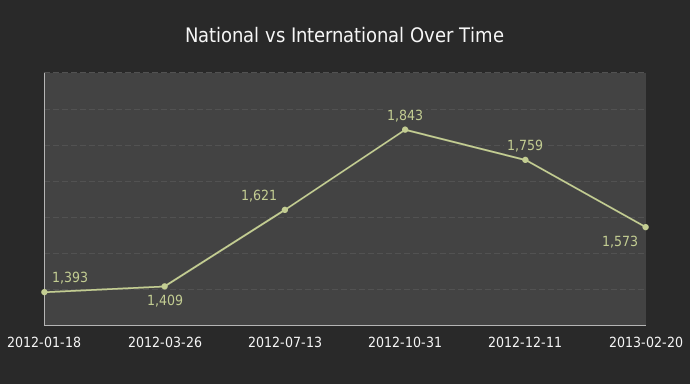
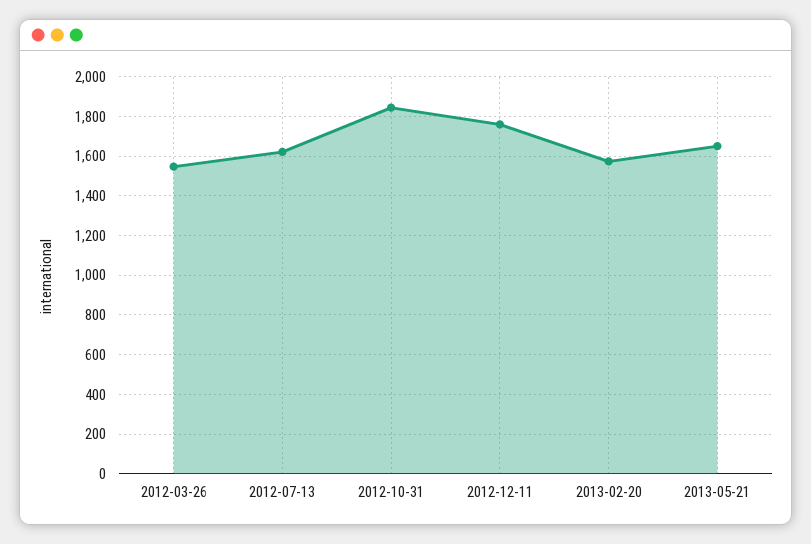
2012-01-18: 1393 -> none
2012-03-26: 1409 -> 1550
2013-05-21: none -> 1650

